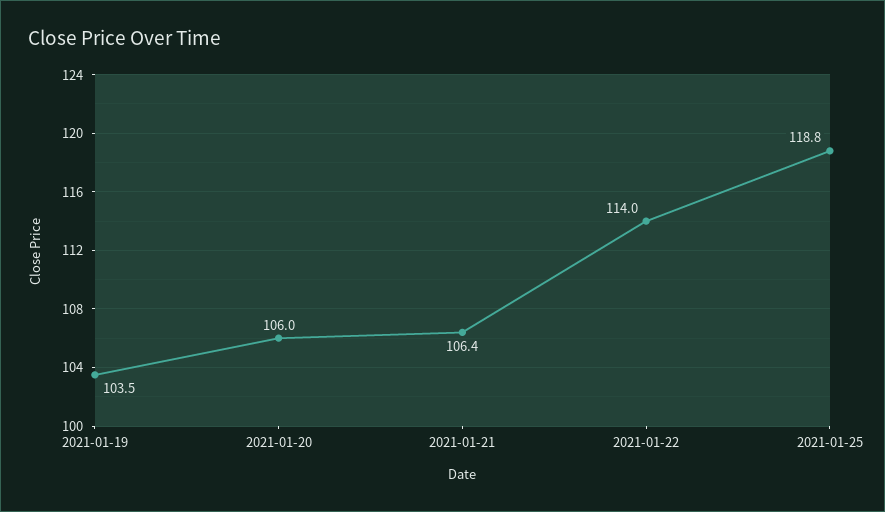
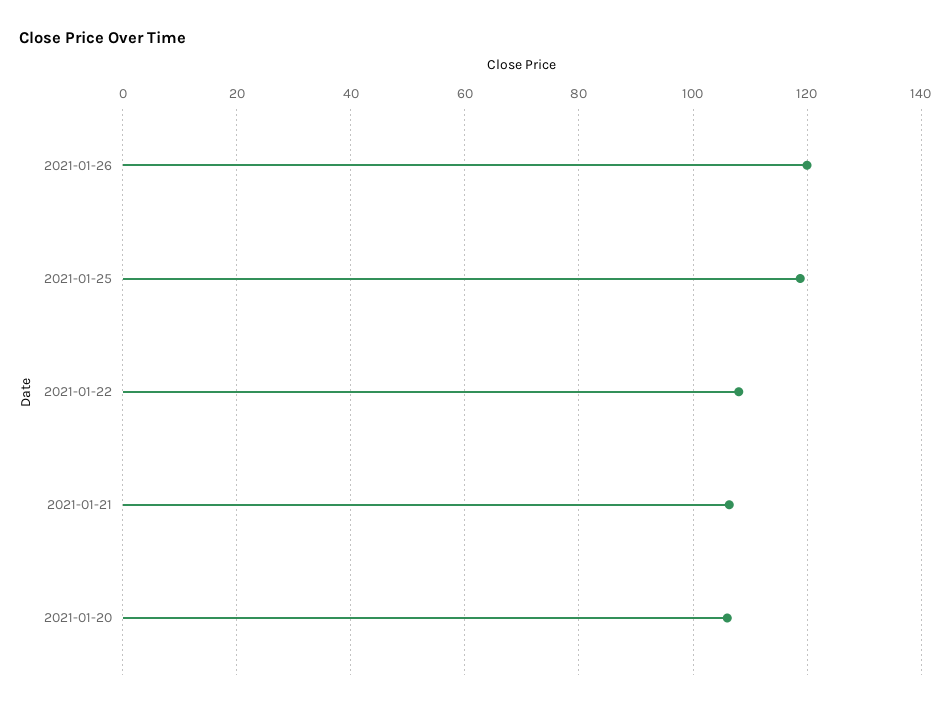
2021-01-19: 103.5 -> none
2021-01-22: 114 -> 108
2021-01-26: none -> 120

